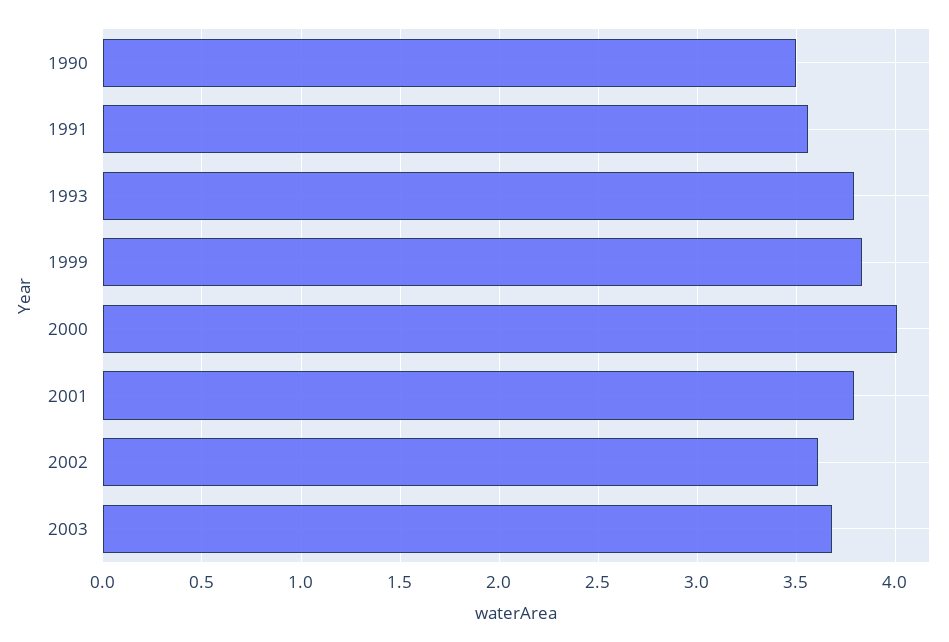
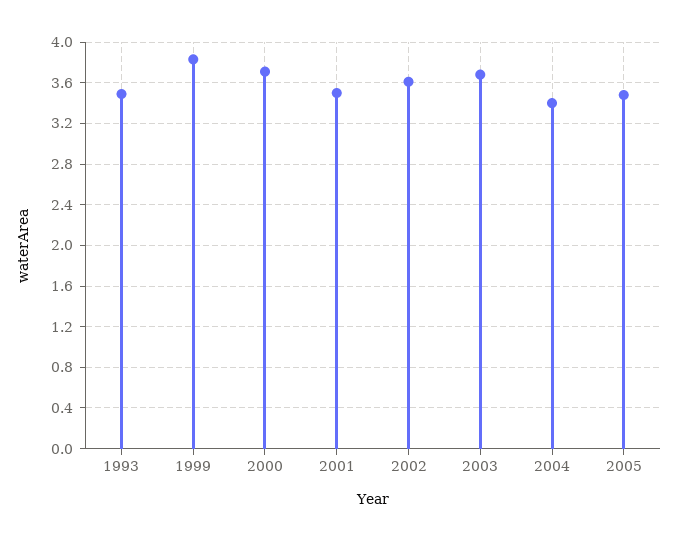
1990: 3.5 -> none
1991: 3.55 -> none
1993: 3.8 -> 3.5
2000: 4 -> 3.7
2001: 3.8 -> 3.5
2004: none -> 3.4
2005: none -> 3.5

